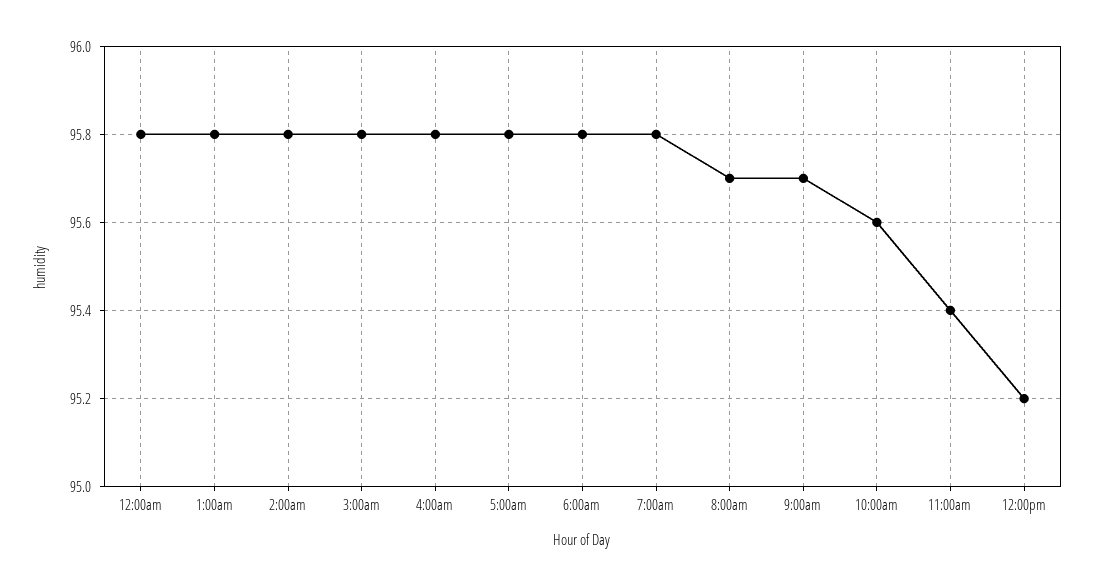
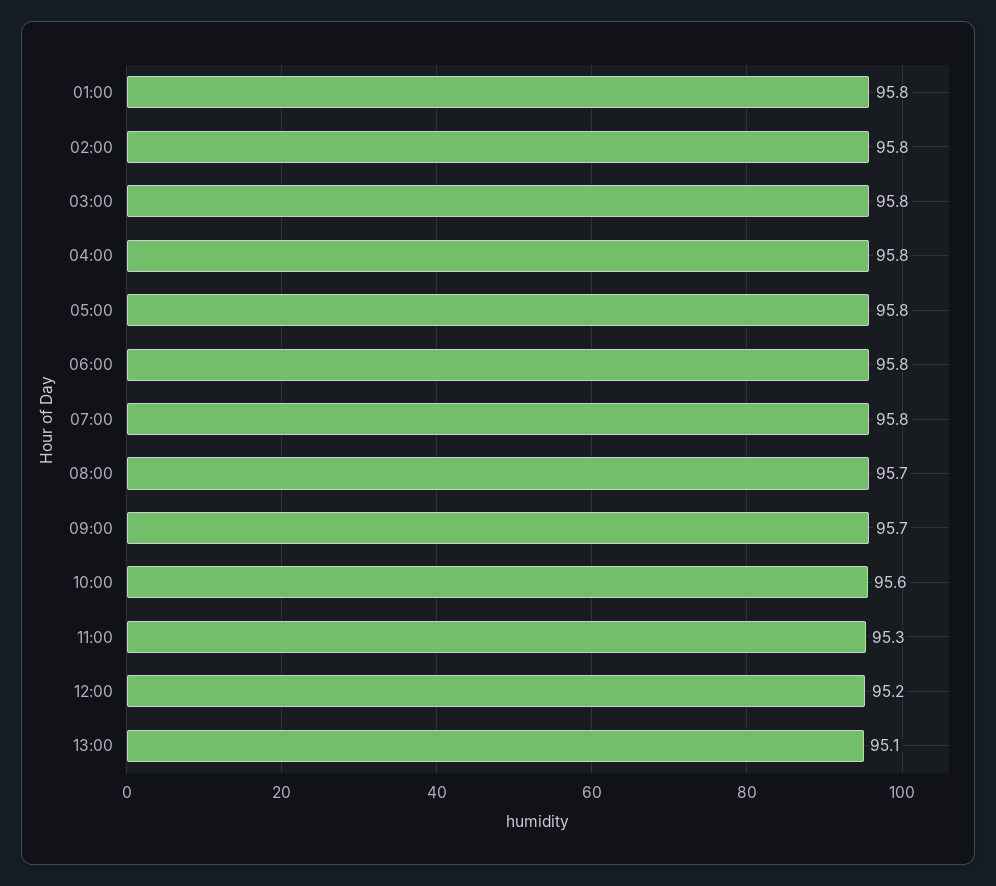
12:00am: 95.8 -> none
11:00am: 95.4 -> 95.3
13:00: none -> 95.1

